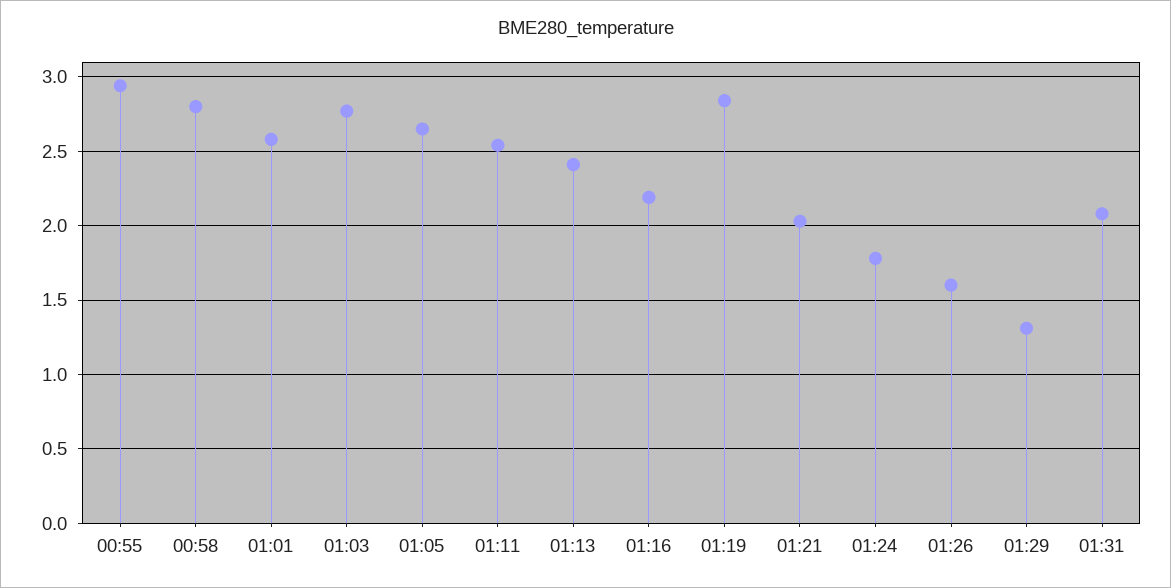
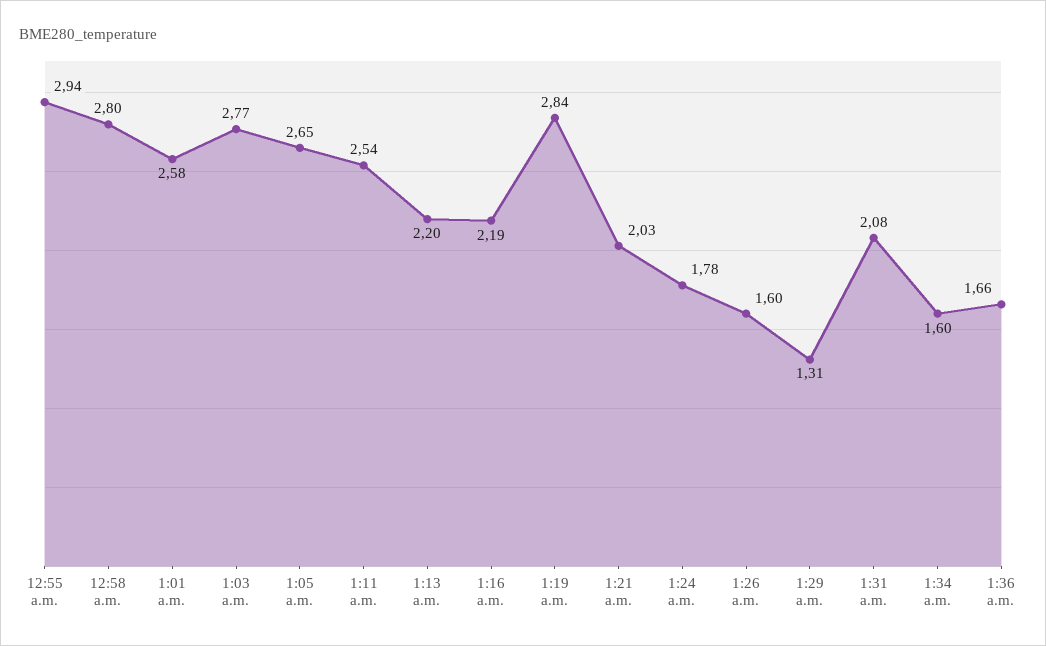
01:13: 2.4 -> 2.2
1:34 a.m.: none -> 1.6
1:36 a.m.: none -> 1.66

